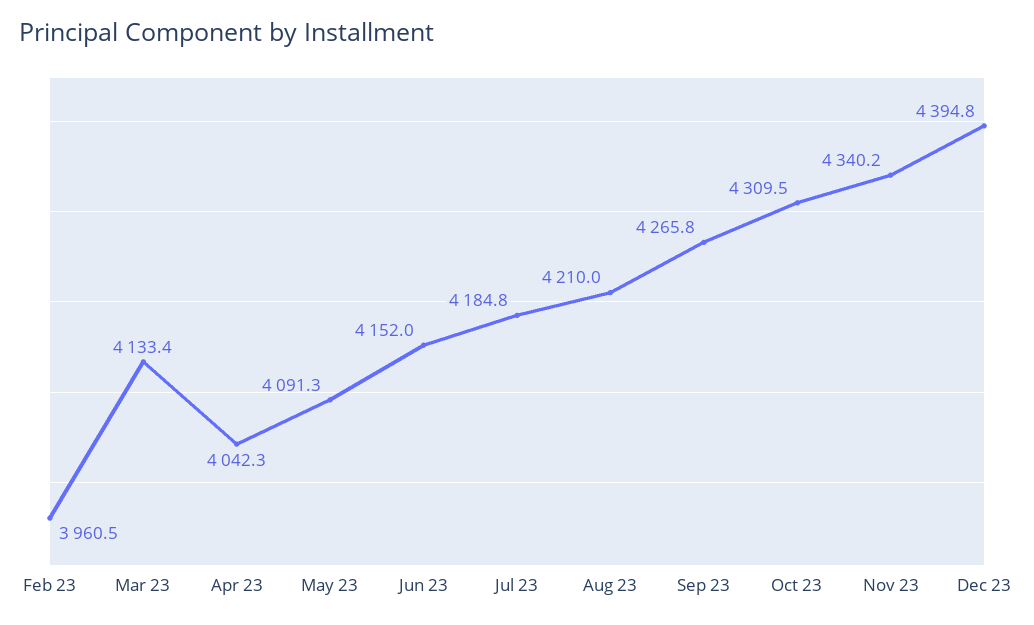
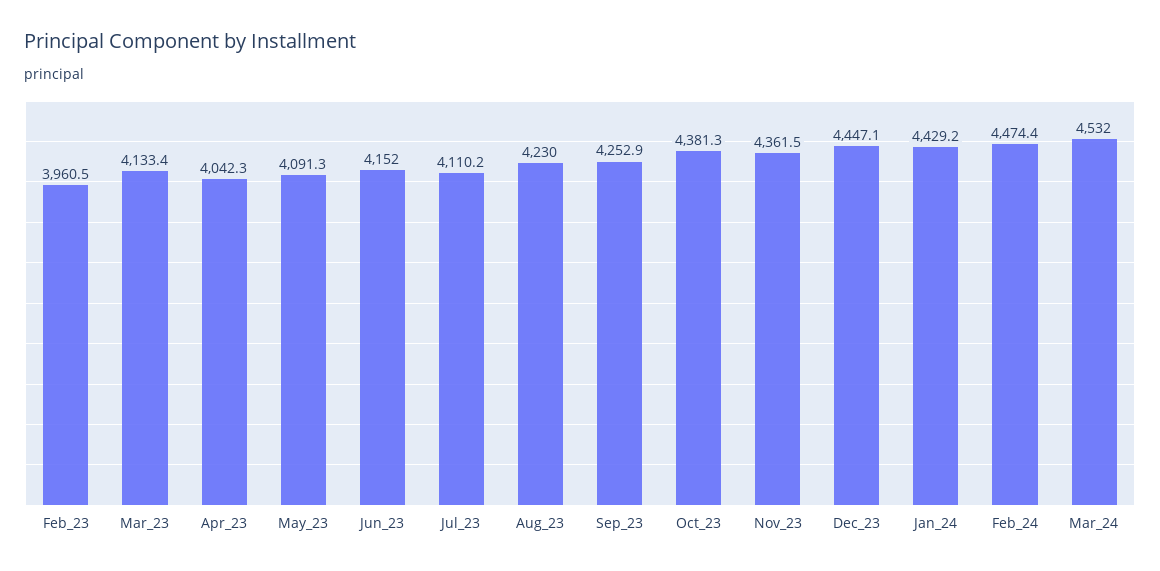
Jul 23: 4184.8 -> 4110.2
Aug 23: 4210 -> 4230
Sep 23: 4265.8 -> 4252.9
Oct 23: 4309.5 -> 4381.3
Nov 23: 4340.2 -> 4361.5
Dec 23: 4394.8 -> 4447.1
Jan_24: none -> 4429.2
Feb_24: none -> 4474.4
Mar_24: none -> 4532

